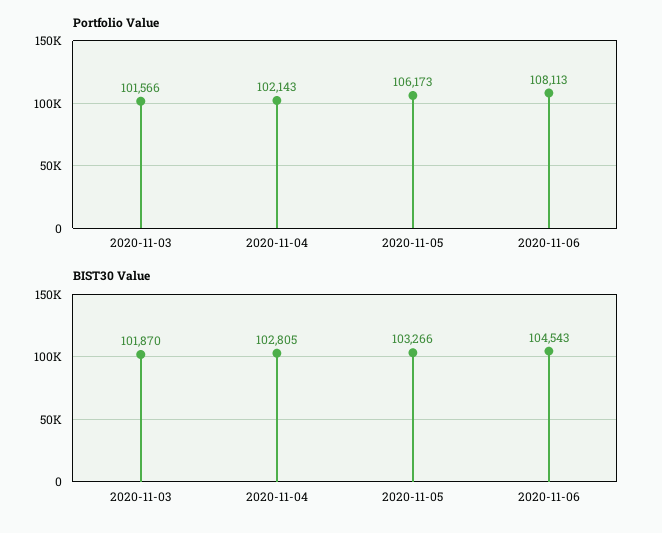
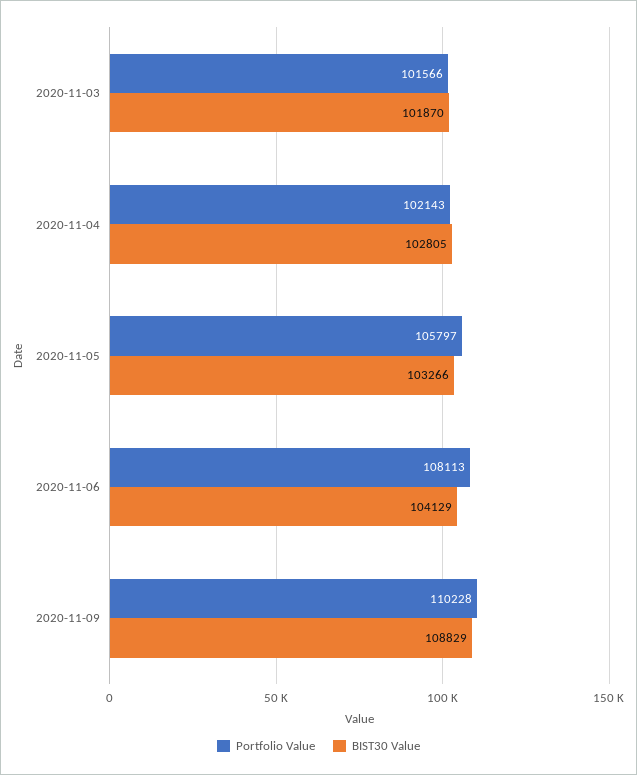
Portfolio Value, 2020-11-05: 106173 -> 105797
BIST30 Value, 2020-11-06: 104543 -> 104129
Portfolio Value, 2020-11-09: none -> 110228
BIST30 Value, 2020-11-09: none -> 108829

